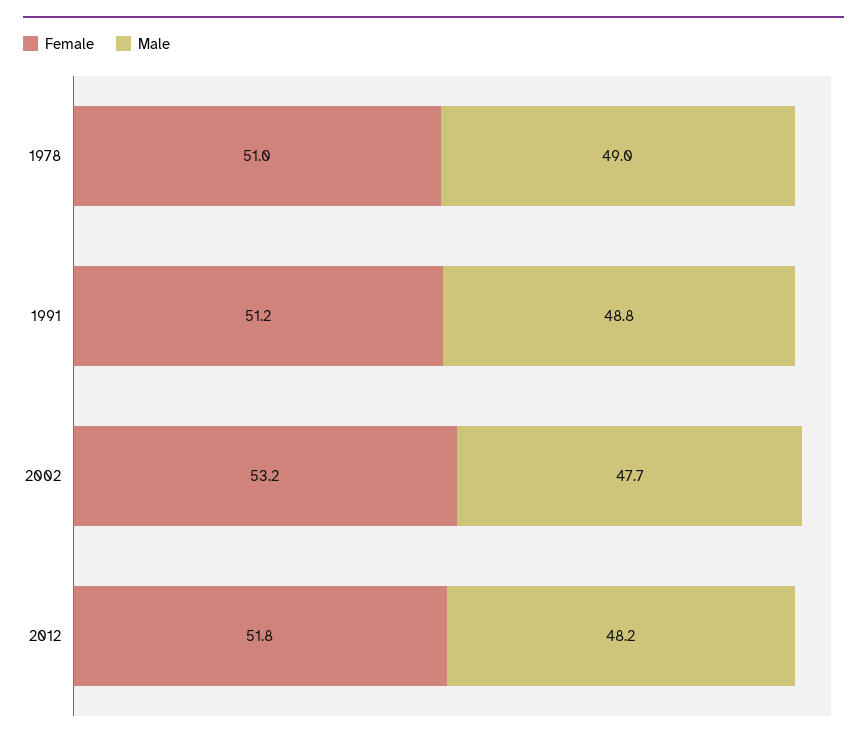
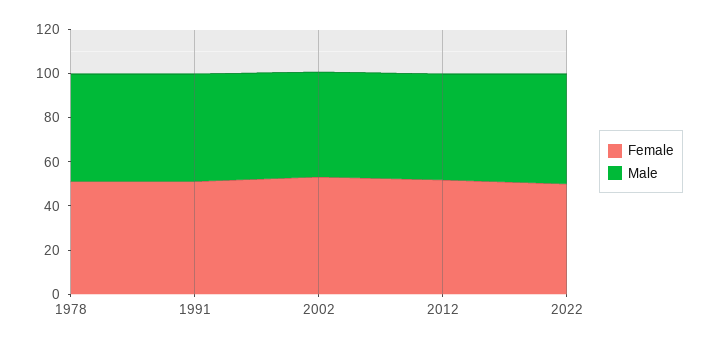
Female, 2022: none -> 50
Male, 2022: none -> 50

